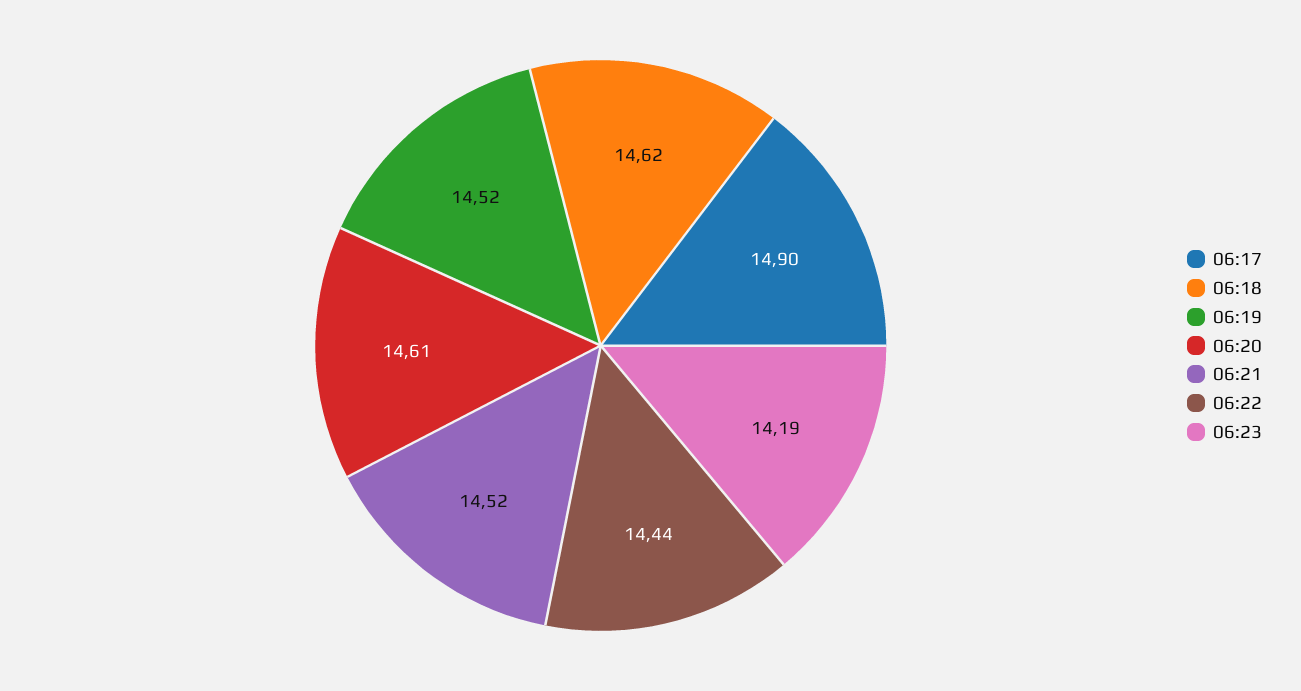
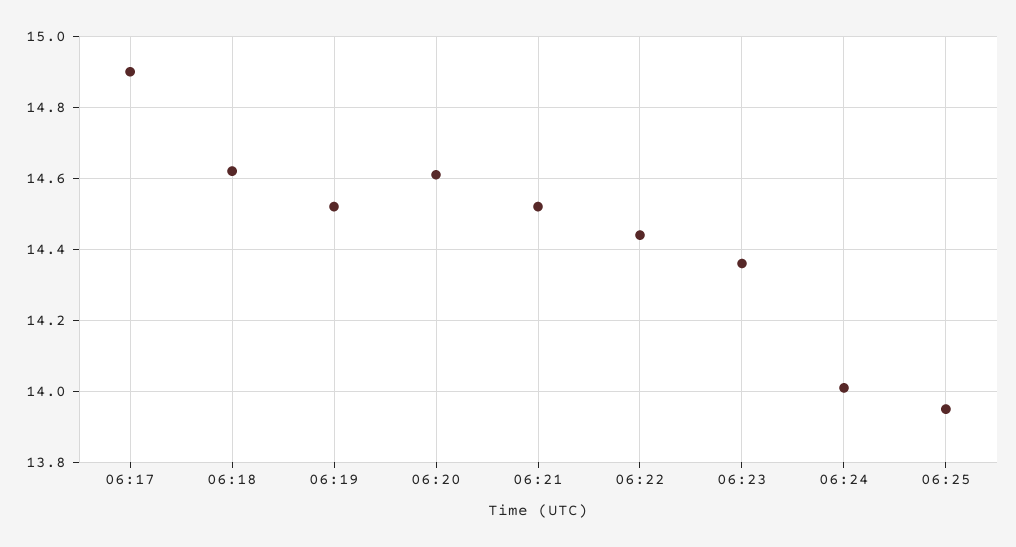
06:23: 14.19 -> 14.35
06:24: none -> 14
06:25: none -> 13.95

